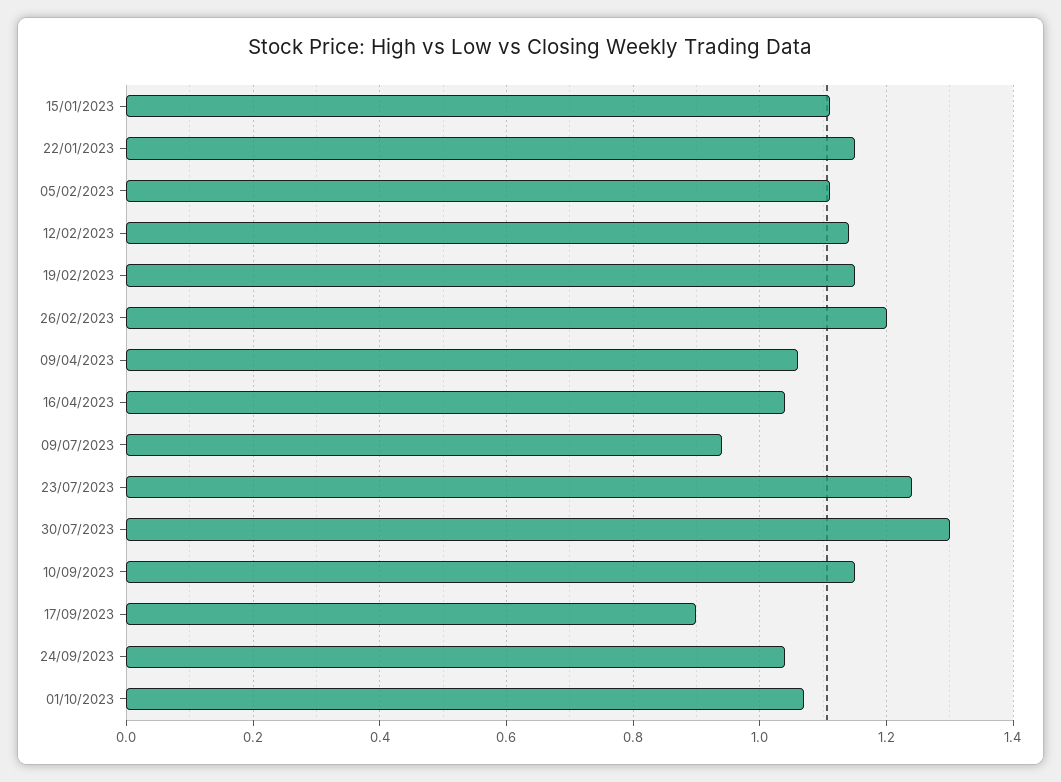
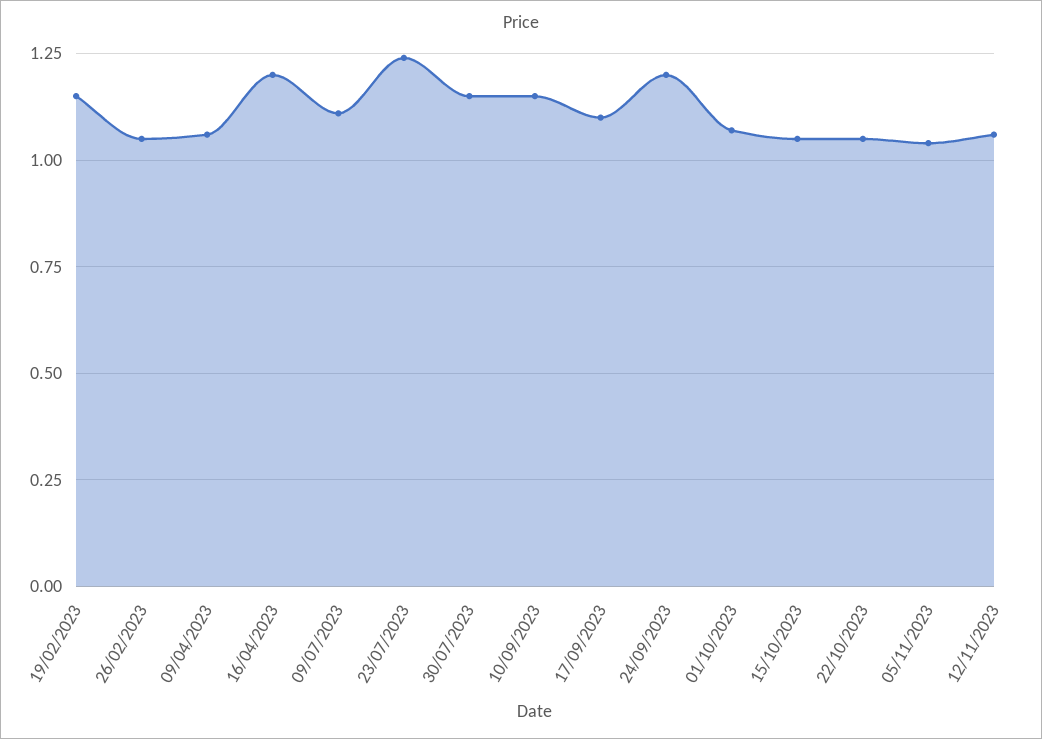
15/01/2023: 1.1 -> none
22/01/2023: 1.15 -> none
05/02/2023: 1.1 -> none
12/02/2023: 1.15 -> none
26/02/2023: 1.2 -> 1.05
16/04/2023: 1.05 -> 1.2
09/07/2023: 0.95 -> 1.1
30/07/2023: 1.3 -> 1.15
17/09/2023: 0.9 -> 1.1
24/09/2023: 1.05 -> 1.2
15/10/2023: none -> 1.05
22/10/2023: none -> 1.05
05/11/2023: none -> 1.05
12/11/2023: none -> 1.05

